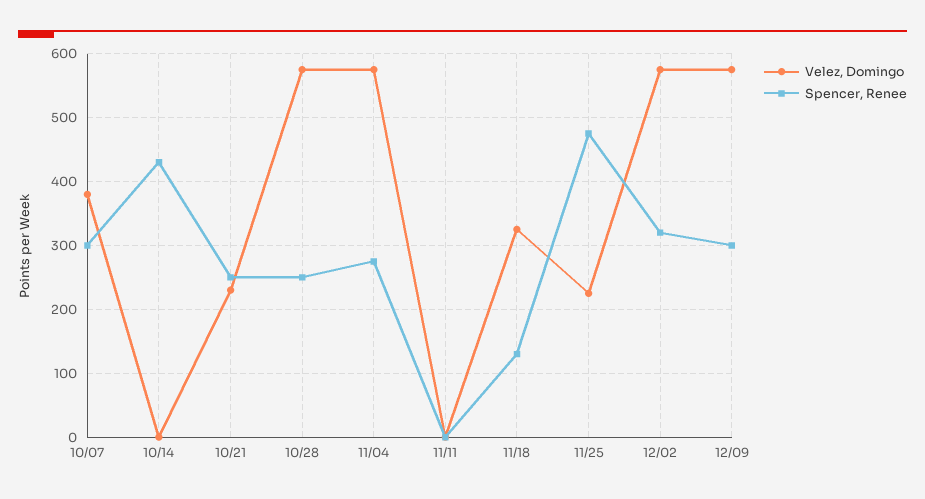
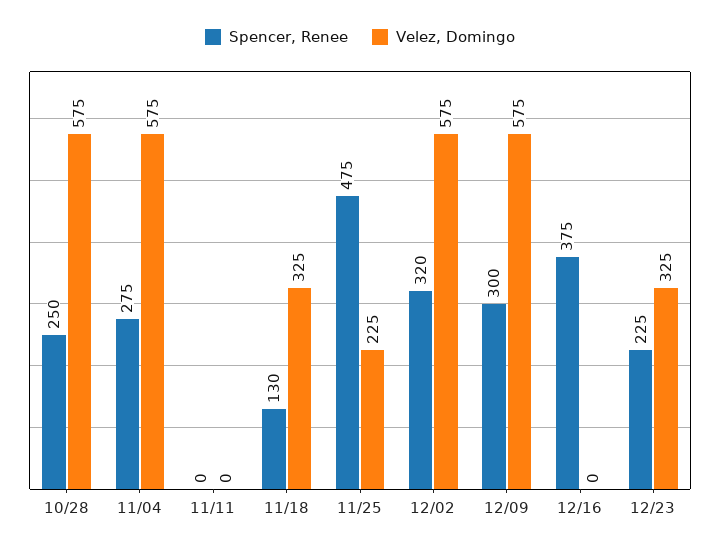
Velez, Domingo, 10/07: 380 -> none
Spencer, Renee, 10/07: 300 -> none
Velez, Domingo, 10/14: 0 -> none
Spencer, Renee, 10/14: 430 -> none
Velez, Domingo, 10/21: 230 -> none
Spencer, Renee, 10/21: 250 -> none
Spencer, Renee, 12/16: none -> 375
Velez, Domingo, 12/16: none -> 0
Spencer, Renee, 12/23: none -> 225
Velez, Domingo, 12/23: none -> 325

